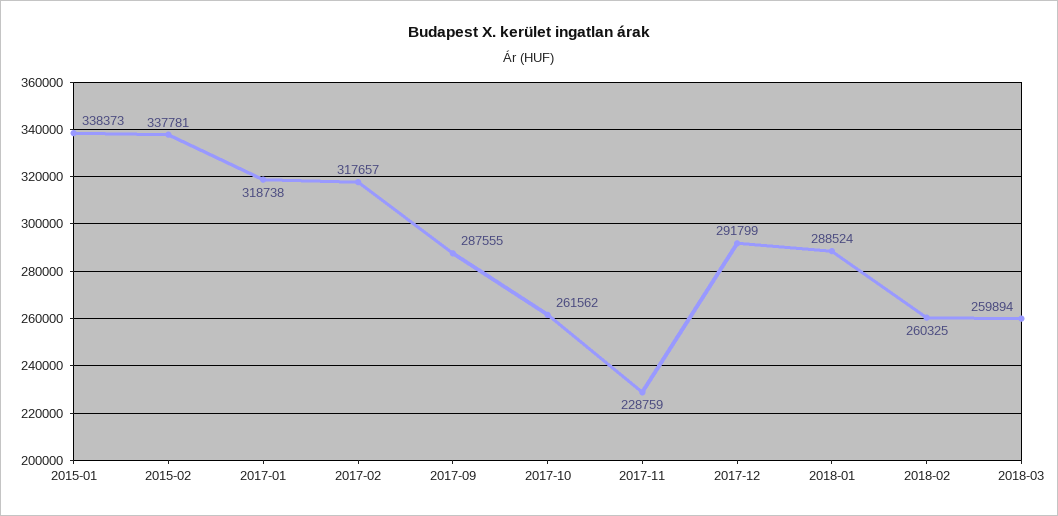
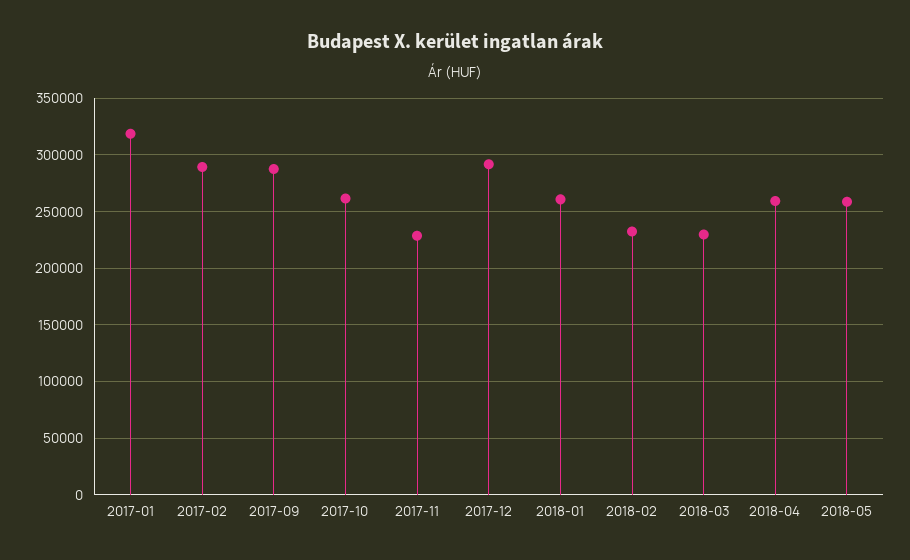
2015-01: 338373 -> none
2015-02: 337781 -> none
2017-02: 317657 -> 290000
2018-01: 288524 -> 260000
2018-02: 260325 -> 230000
2018-03: 259894 -> 230000
2018-04: none -> 260000
2018-05: none -> 260000

